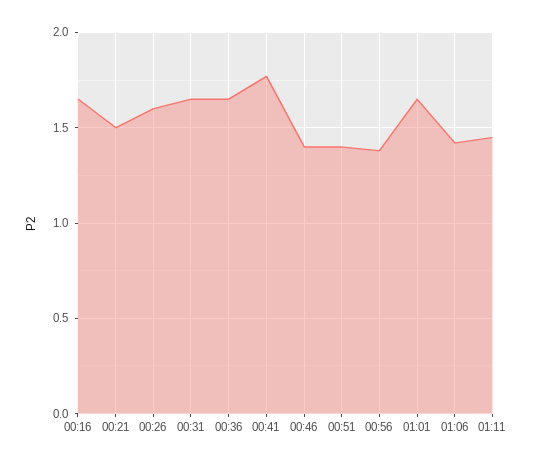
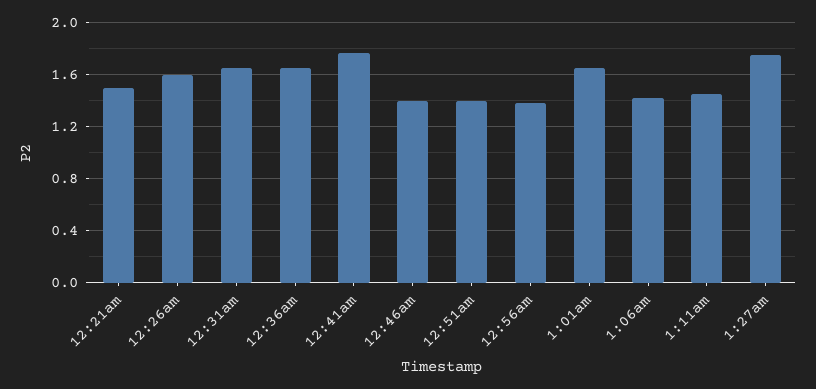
00:16: 1.65 -> none
1:27am: none -> 1.75

